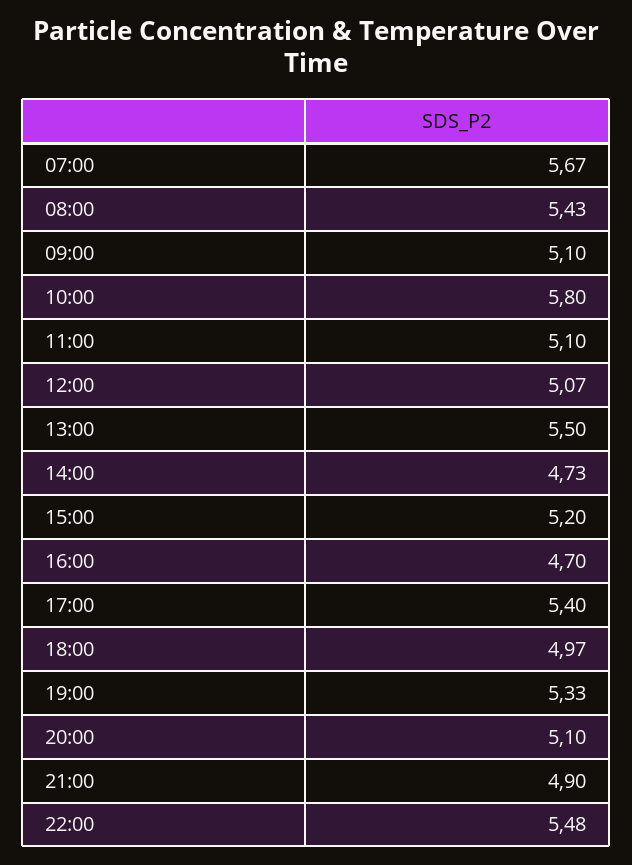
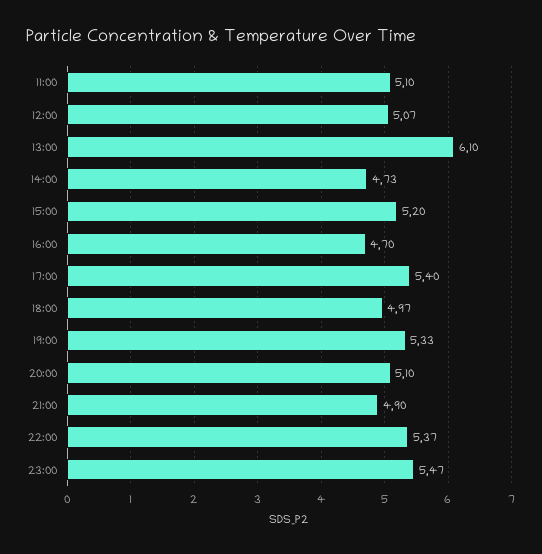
07:00: 5.67 -> none
08:00: 5.43 -> none
09:00: 5.1 -> none
10:00: 5.8 -> none
13:00: 5.5 -> 6.1
22:00: 5.48 -> 5.37
23:00: none -> 5.47

